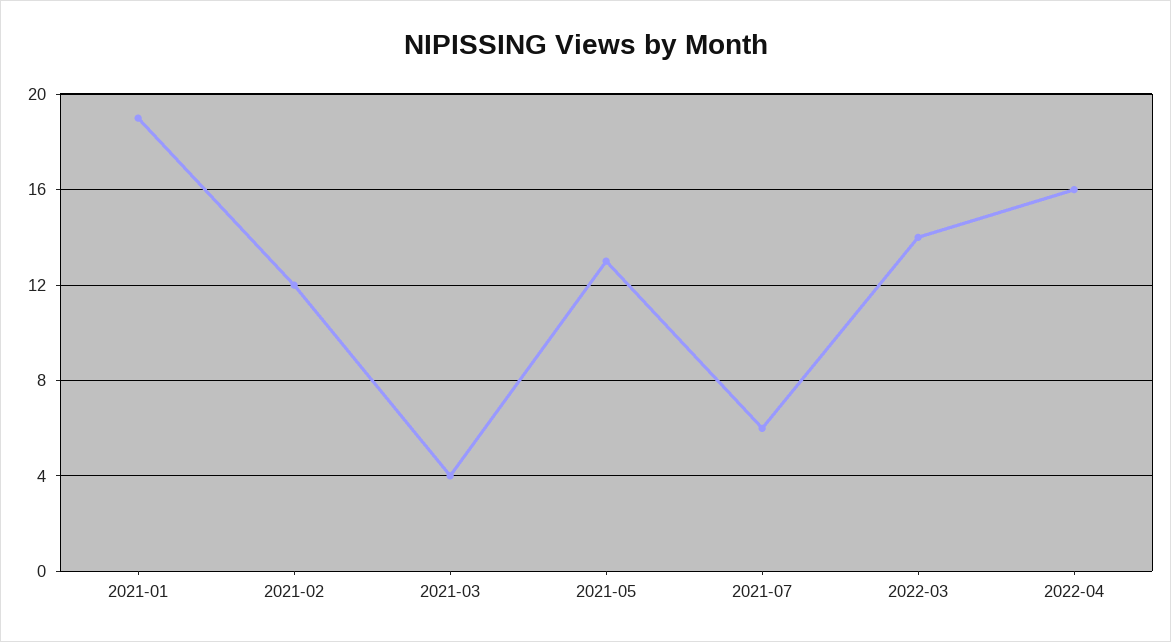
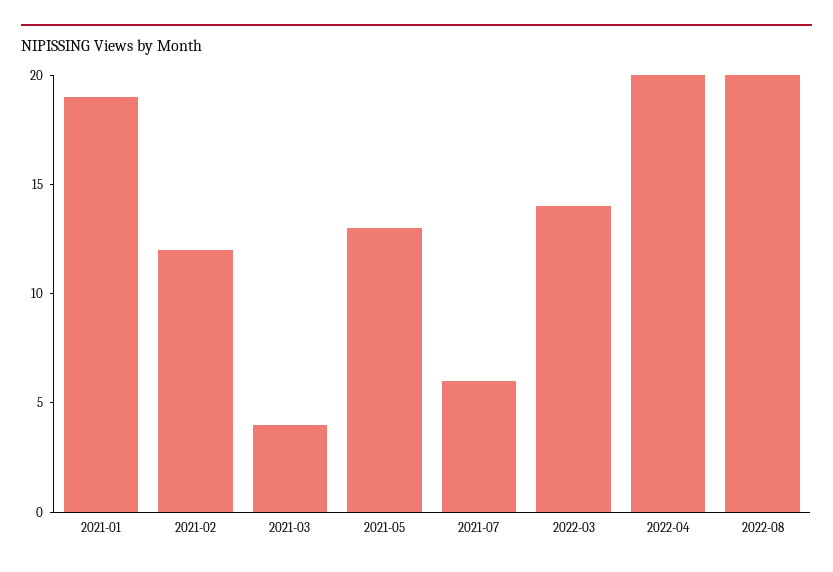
2022-04: 16 -> 20
2022-08: none -> 20

